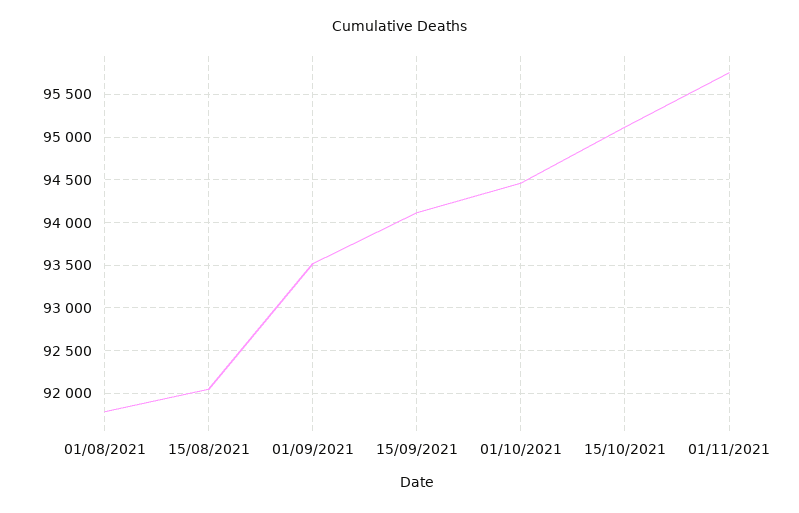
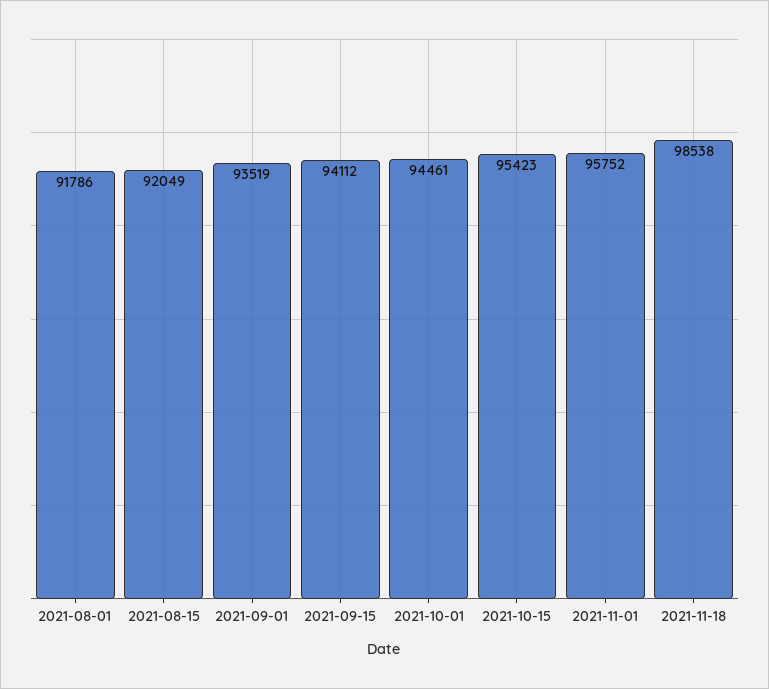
15/10/2021: 95100 -> 95423
2021-11-18: none -> 98538

